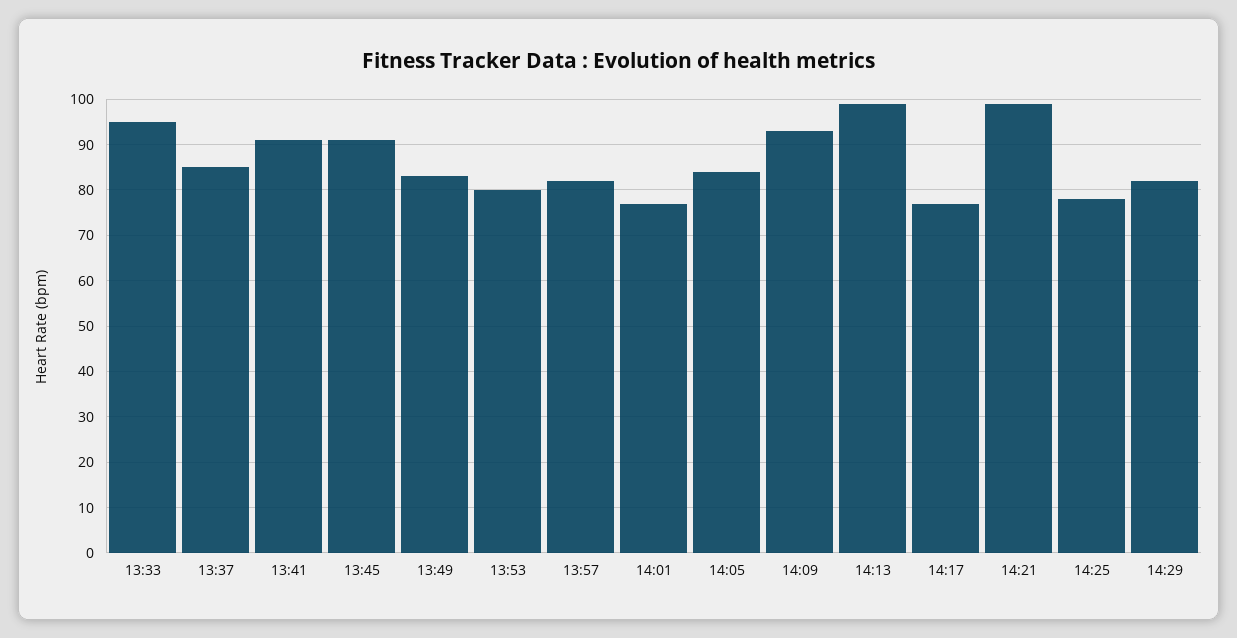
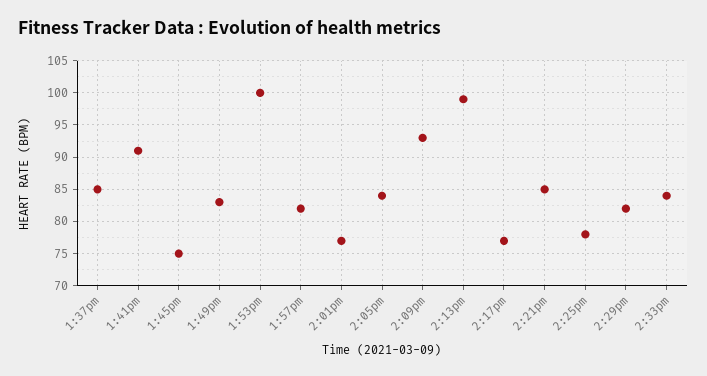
13:33: 95 -> none
13:45: 90 -> 75
13:53: 80 -> 100
14:21: 100 -> 85
2:33pm: none -> 84

